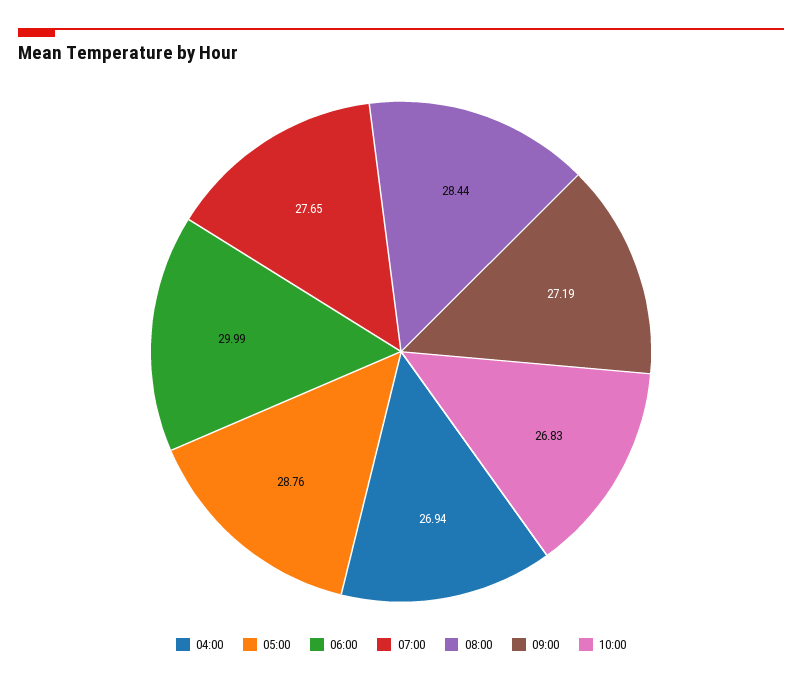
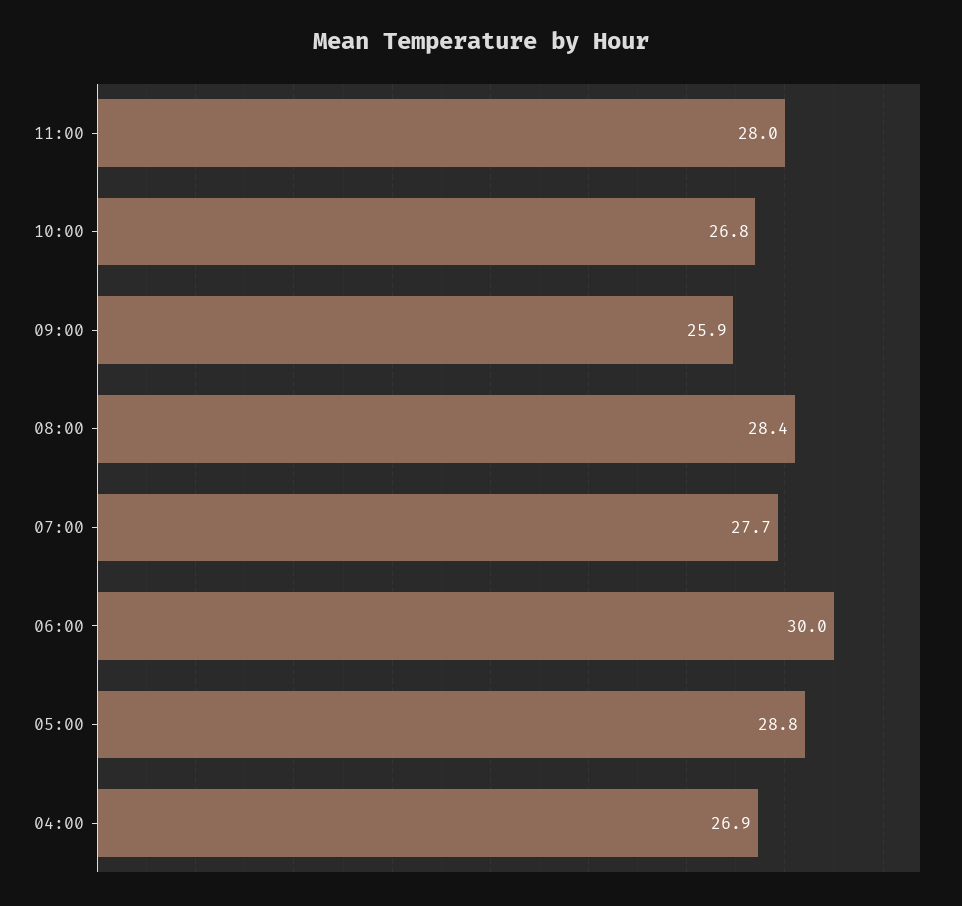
09:00: 27.19 -> 25.9
11:00: none -> 28

